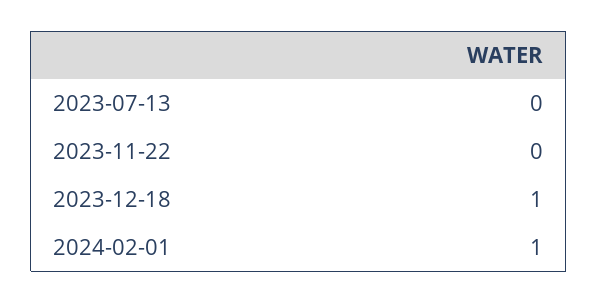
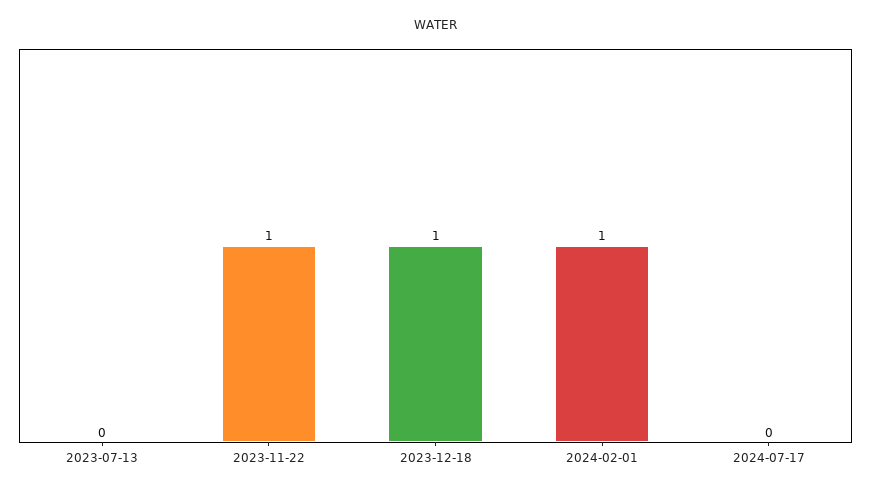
2023-11-22: 0 -> 1
2024-07-17: none -> 0

